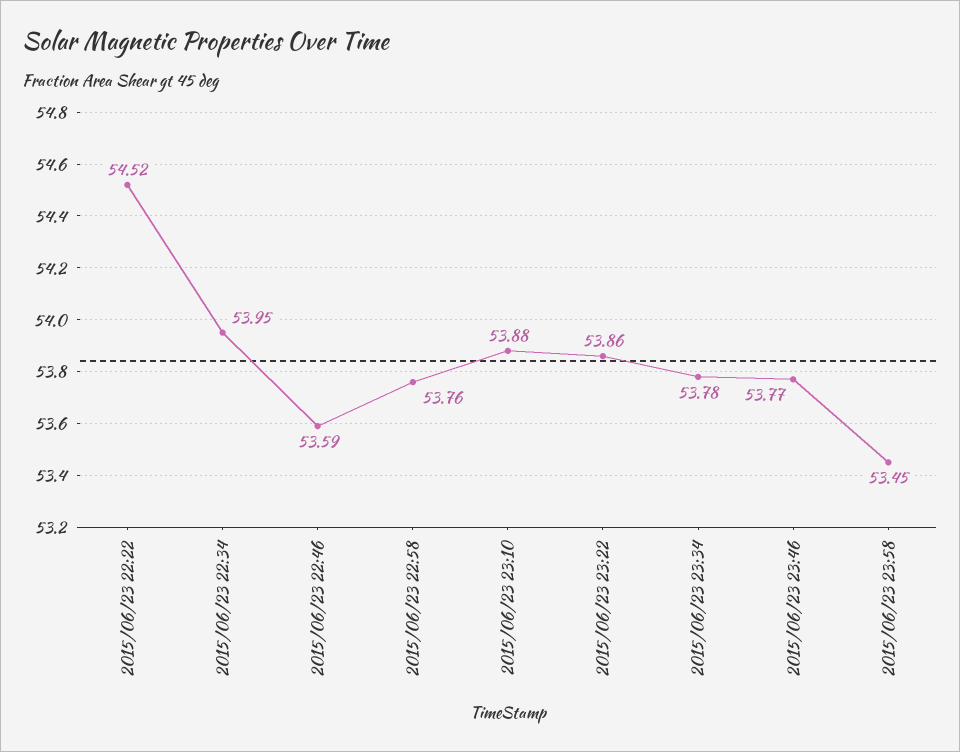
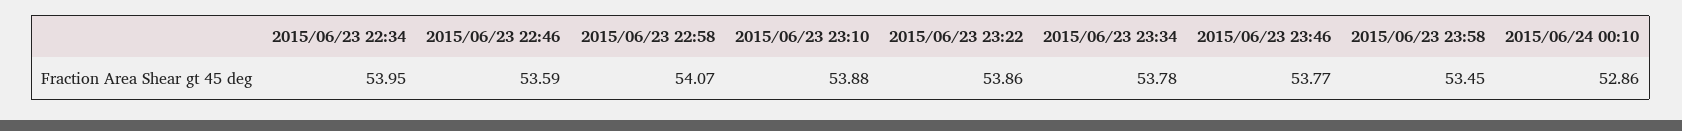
2015/06/23 22:22: 54.52 -> none
2015/06/23 22:58: 53.76 -> 54.07
2015/06/24 00:10: none -> 52.86

